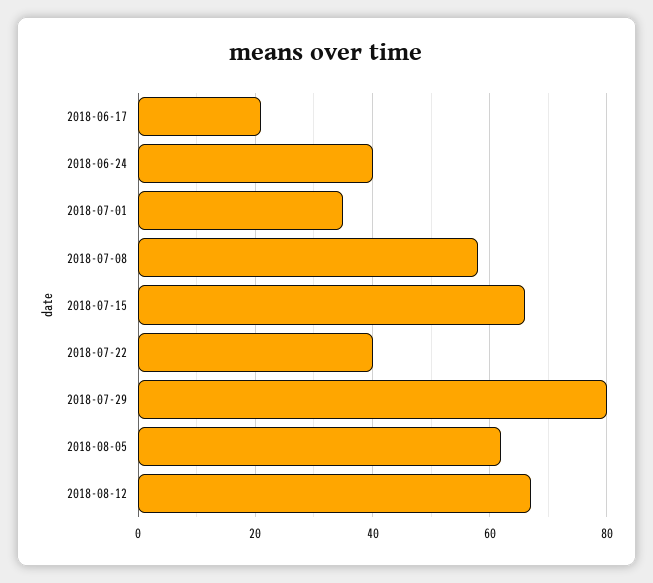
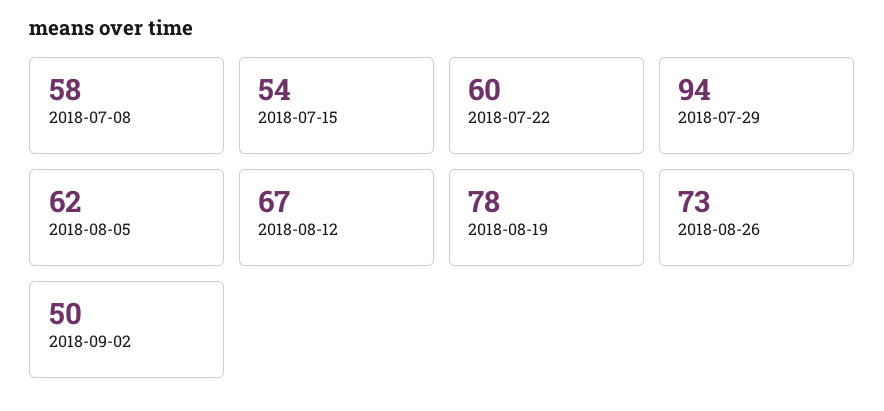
2018-06-17: 20 -> none
2018-06-24: 40 -> none
2018-07-01: 35 -> none
2018-07-15: 65 -> 54
2018-07-22: 40 -> 60
2018-07-29: 80 -> 94
2018-08-19: none -> 78
2018-08-26: none -> 73
2018-09-02: none -> 50

